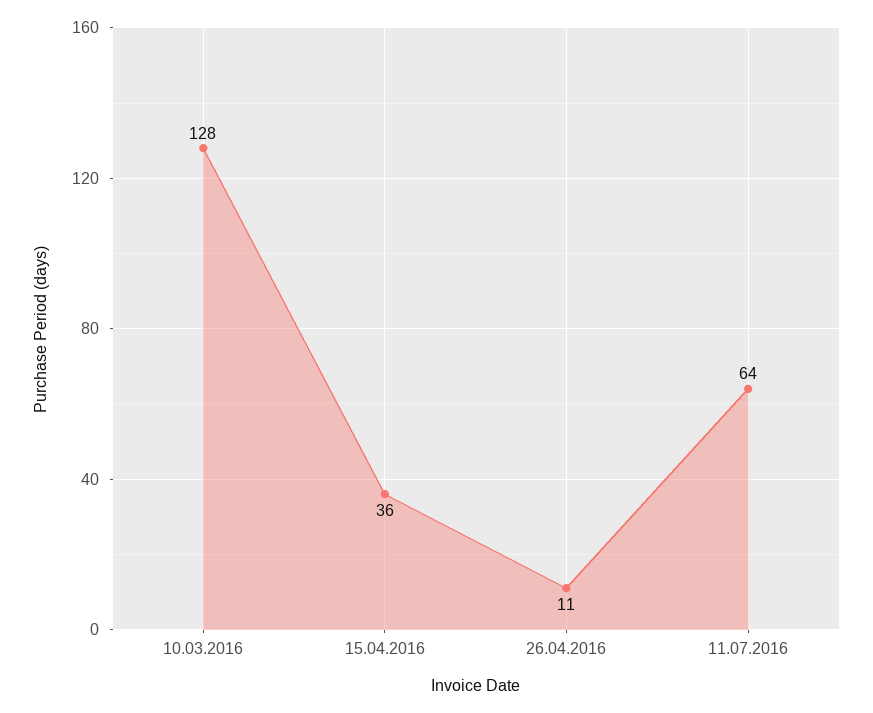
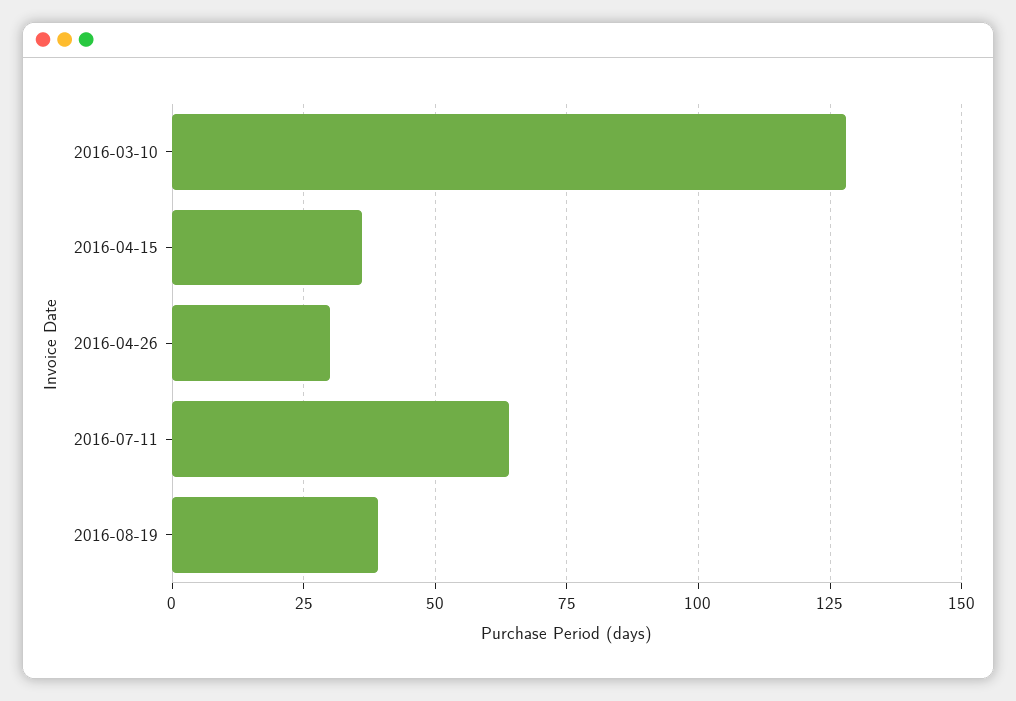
26.04.2016: 11 -> 30
2016-08-19: none -> 40

